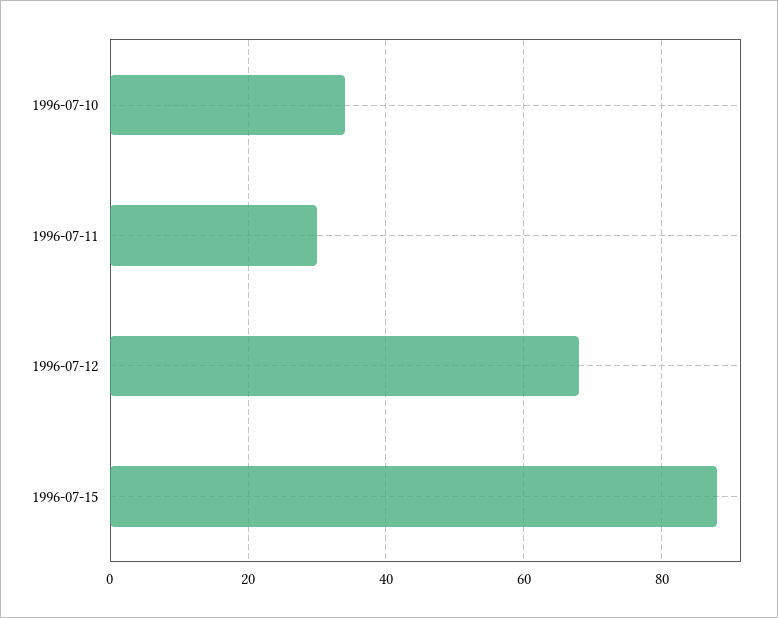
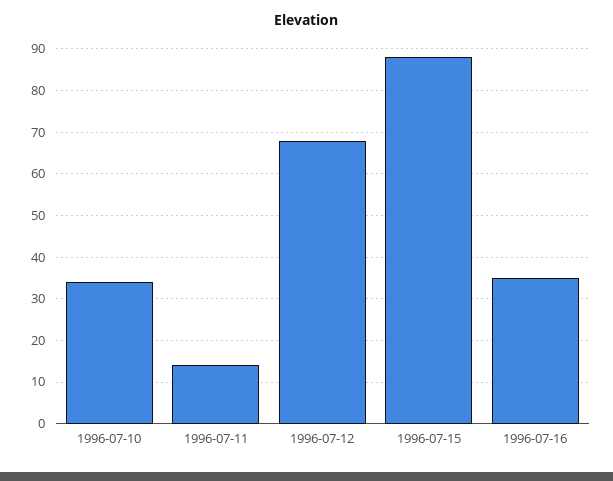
1996-07-11: 30 -> 15
1996-07-16: none -> 35

